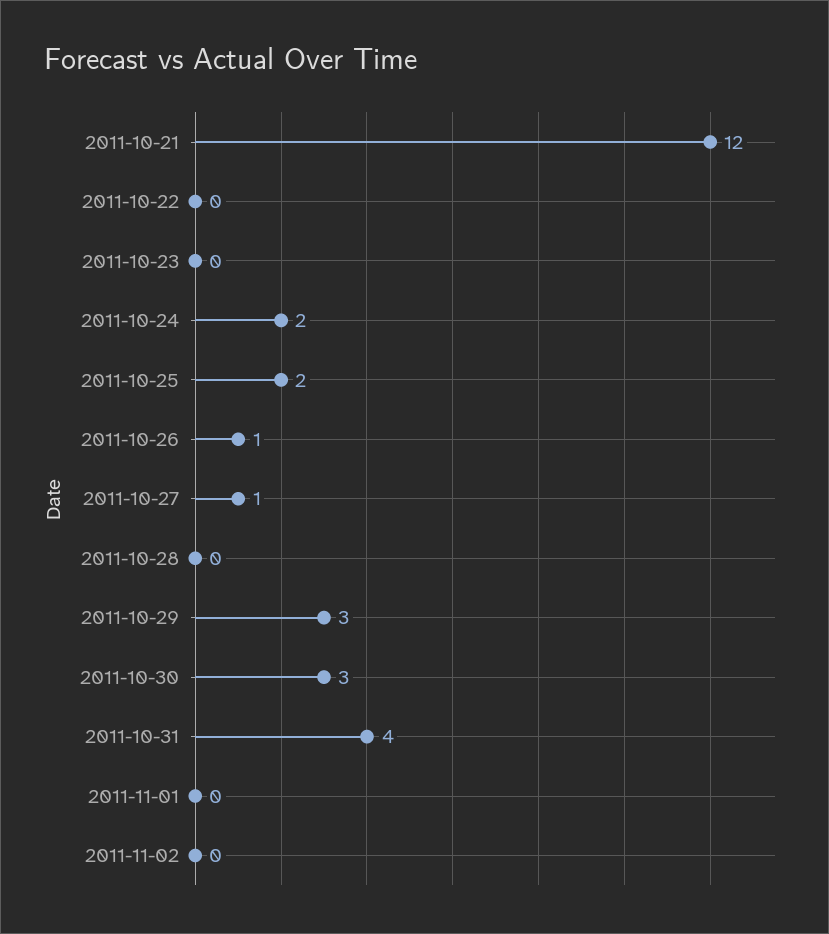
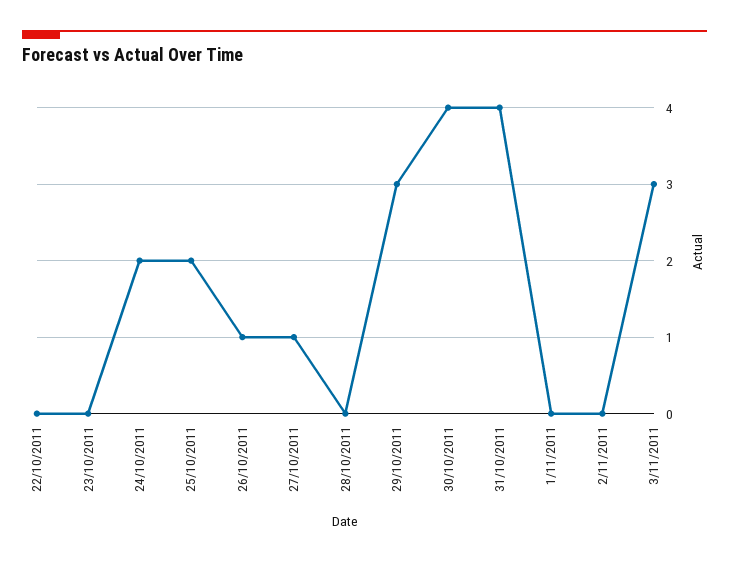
2011-10-21: 12 -> none
2011-10-30: 3 -> 4
3/11/2011: none -> 3

